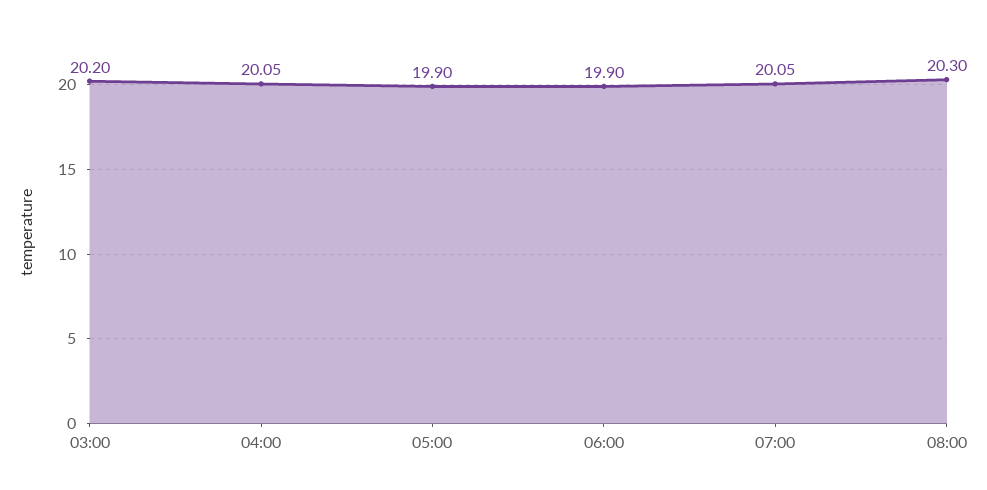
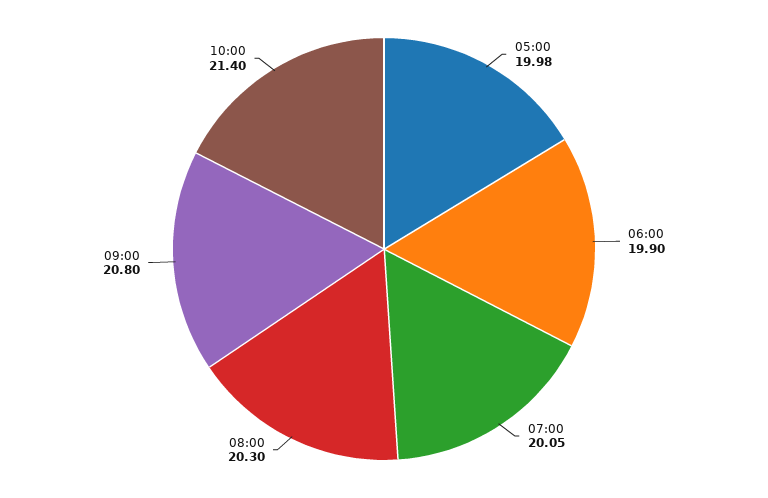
03:00: 20.2 -> none
04:00: 20.05 -> none
05:00: 19.9 -> 19.98
09:00: none -> 20.8
10:00: none -> 21.4

